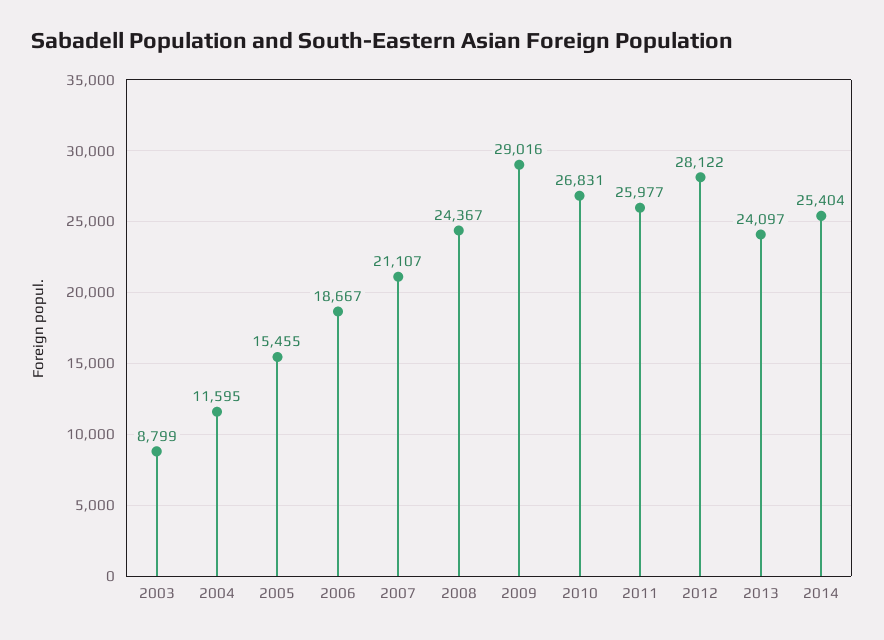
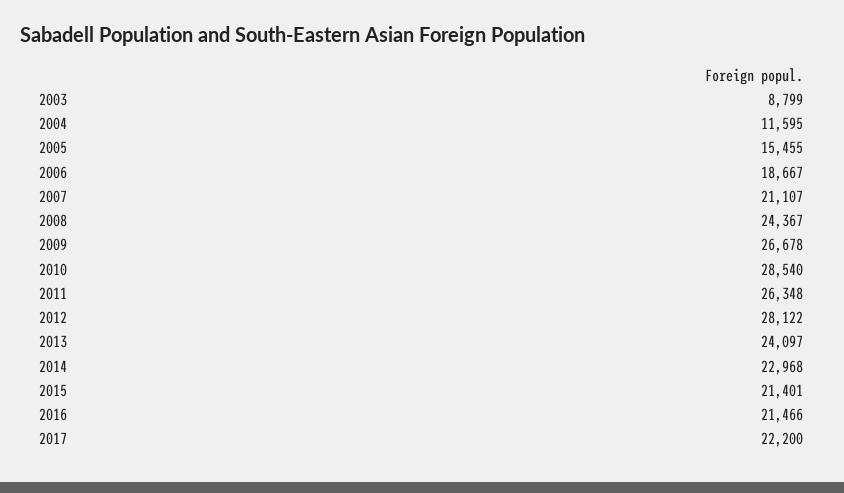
2009: 29016 -> 26678
2010: 26831 -> 28540
2011: 25977 -> 26348
2014: 25404 -> 22968
2015: none -> 21401
2016: none -> 21466
2017: none -> 22200

